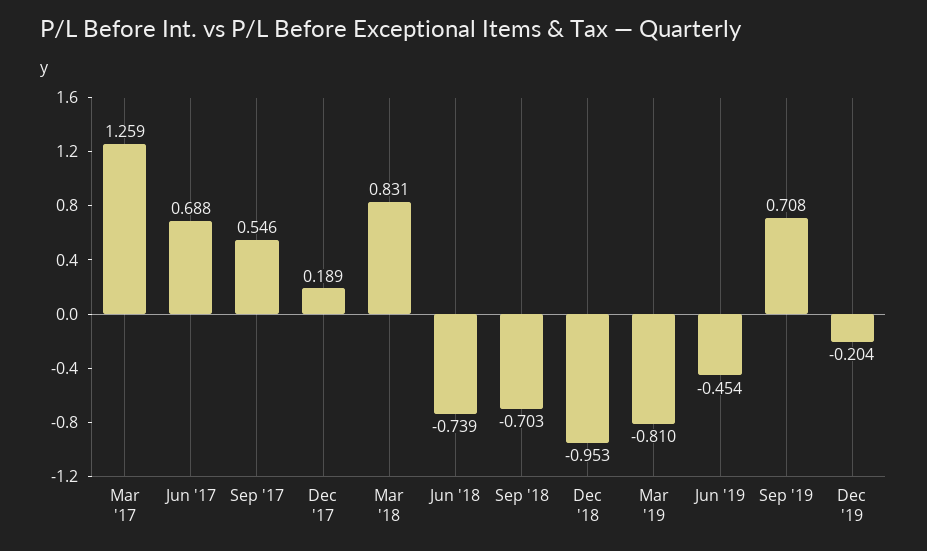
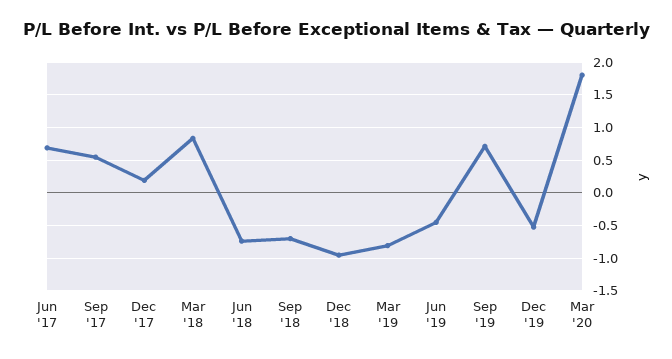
Mar '17: 1.259 -> none
Dec '19: -0.204 -> -0.5
Mar '20: none -> 1.8

